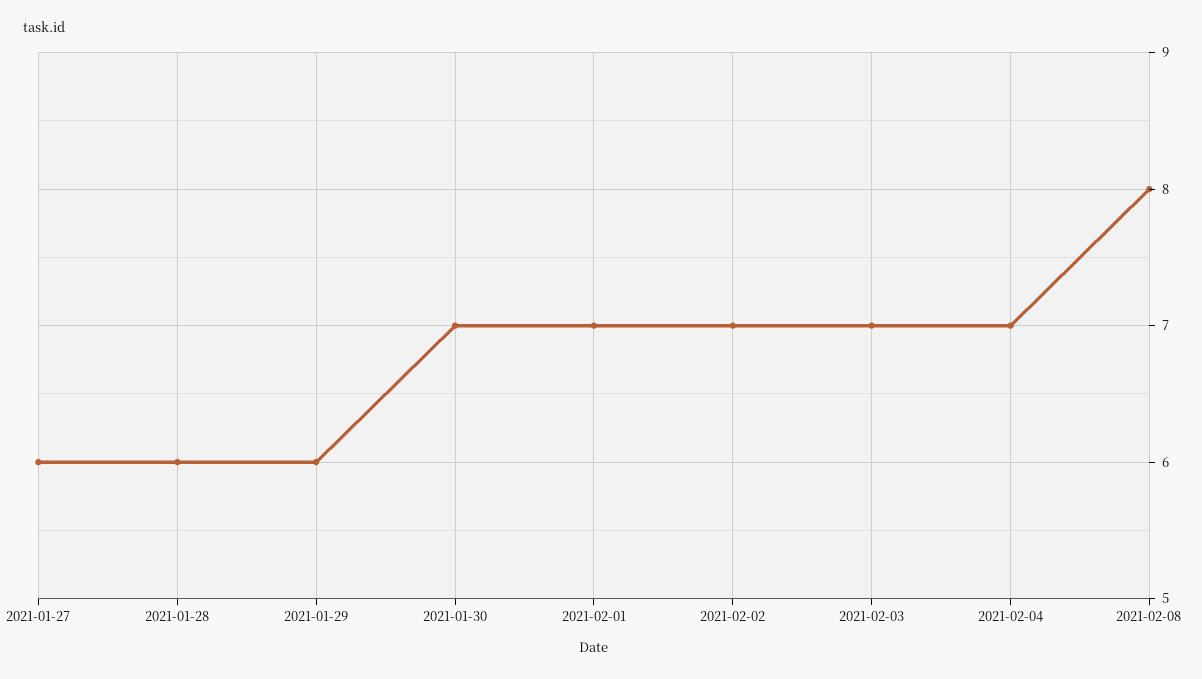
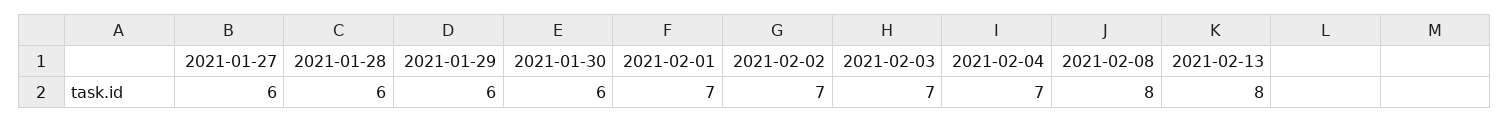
2021-01-30: 7 -> 6
2021-02-13: none -> 8

